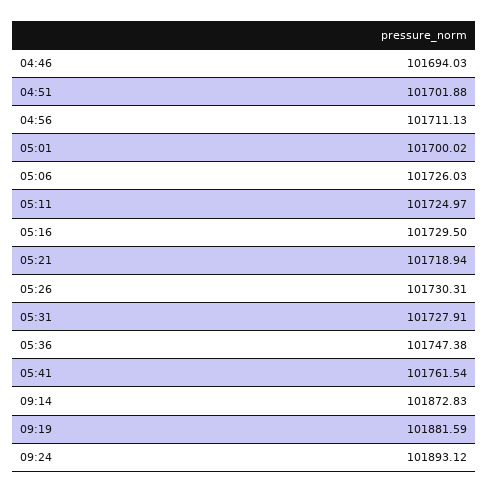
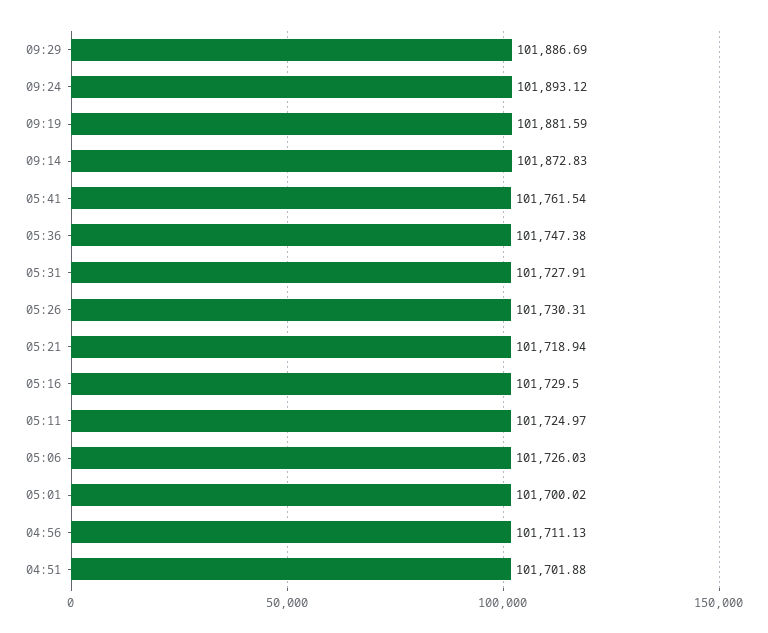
04:46: 101694.03 -> none
09:29: none -> 101886.69

